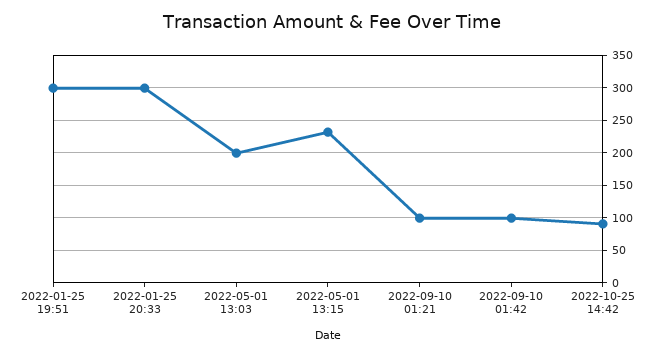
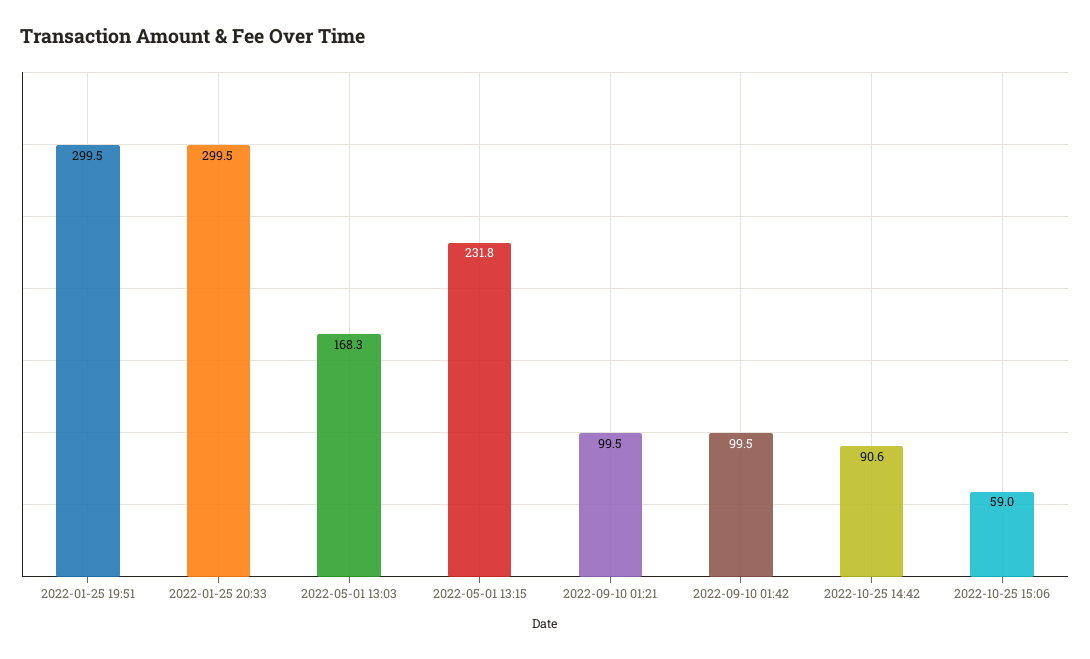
2022-05-01 13:03: 200 -> 168.3
2022-10-25 15:06: none -> 59

